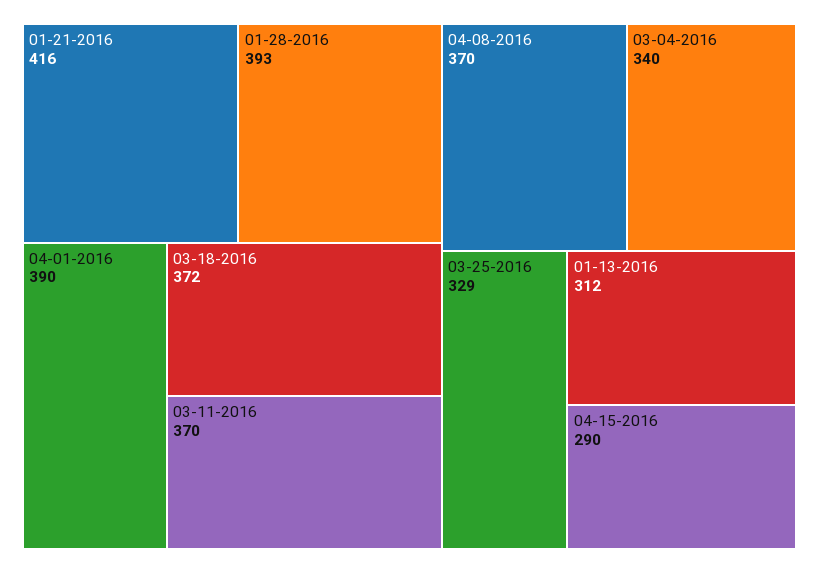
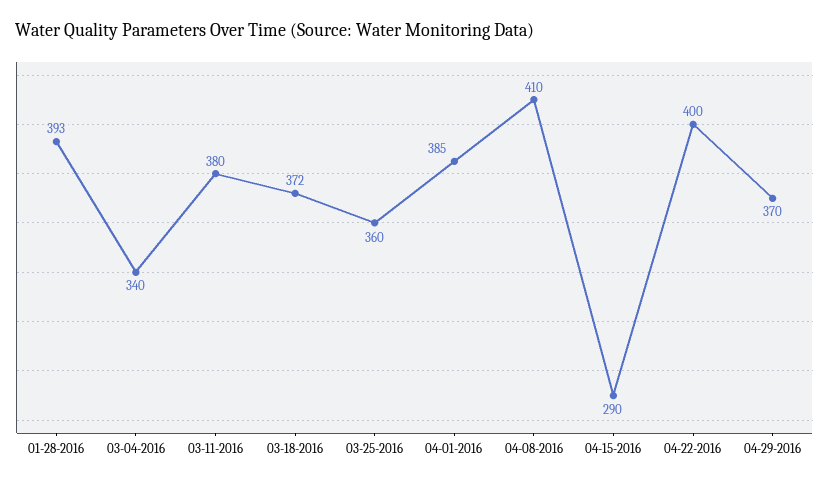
01-21-2016: 416 -> none
04-01-2016: 390 -> 385
03-11-2016: 370 -> 380
04-08-2016: 370 -> 410
03-25-2016: 329 -> 360
01-13-2016: 312 -> none
04-22-2016: none -> 400
04-29-2016: none -> 370

